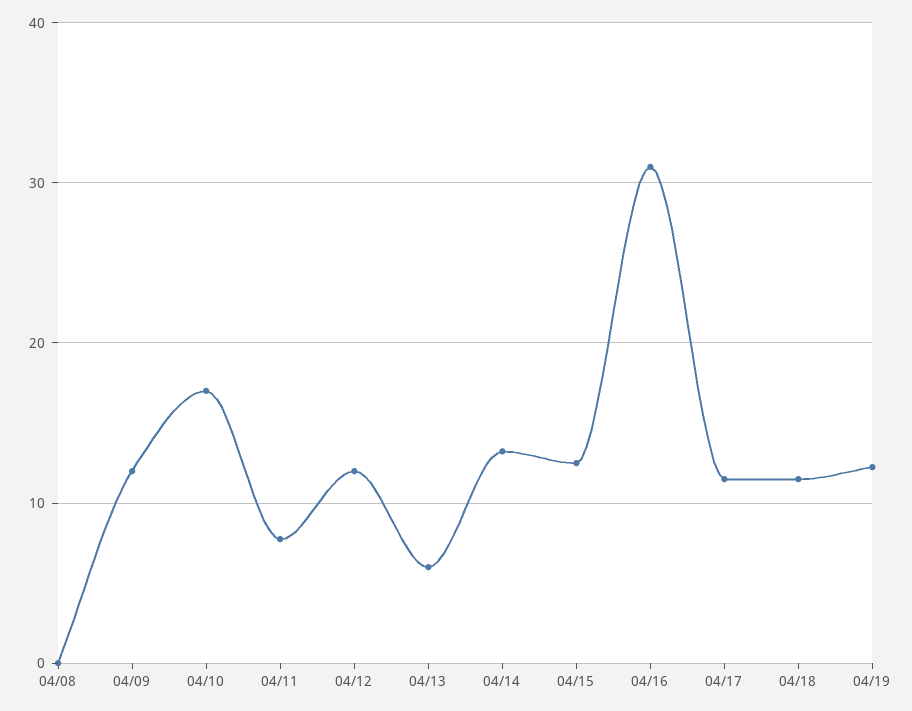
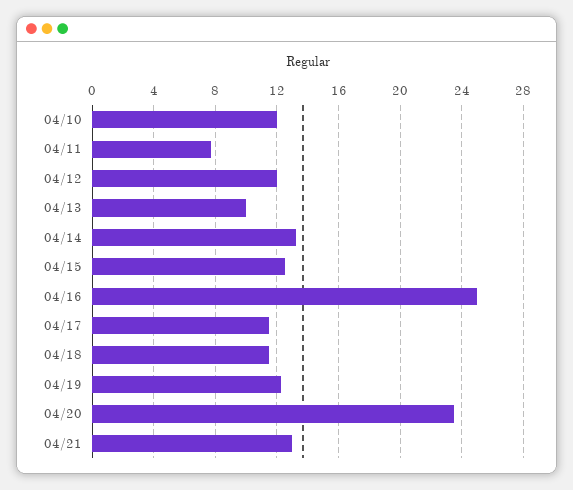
04/08: 0 -> none
04/09: 12 -> none
04/10: 17 -> 12
04/13: 6 -> 10
04/16: 31 -> 25
04/20: none -> 23.5
04/21: none -> 13

